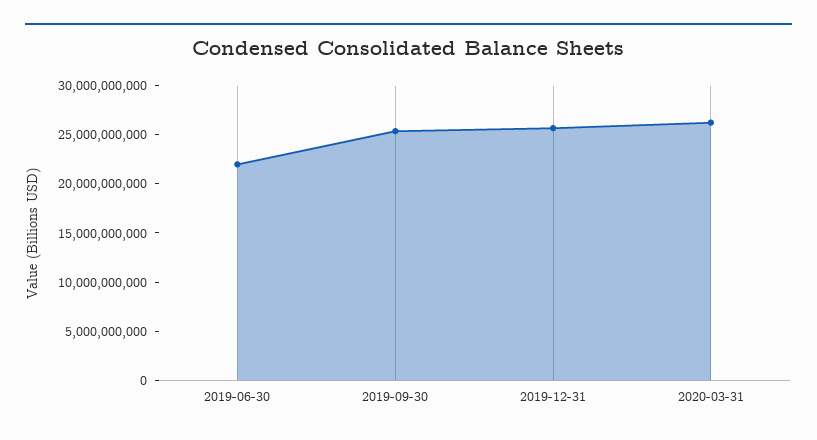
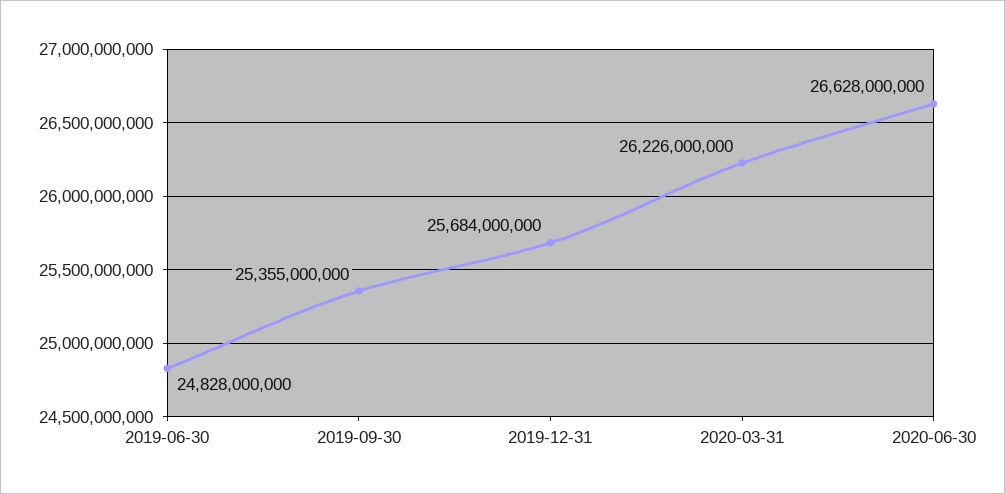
2019-06-30: 22000000000 -> 24828000000
2020-06-30: none -> 26628000000

